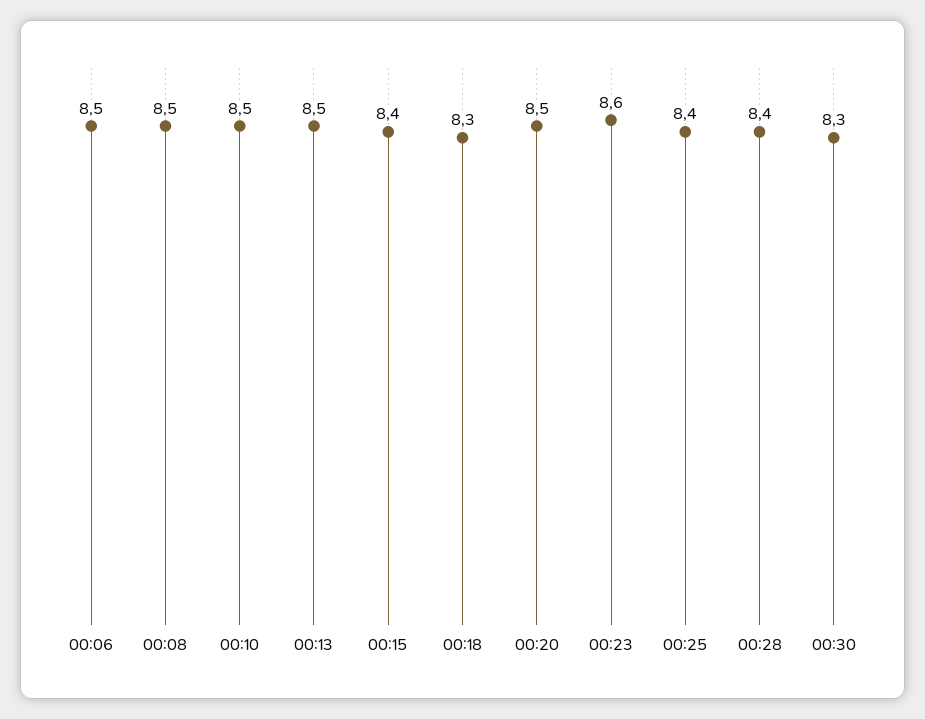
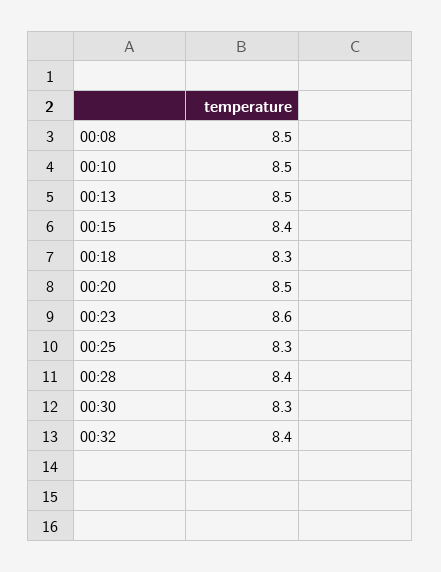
00:06: 8.5 -> none
00:25: 8.4 -> 8.3
00:32: none -> 8.4

